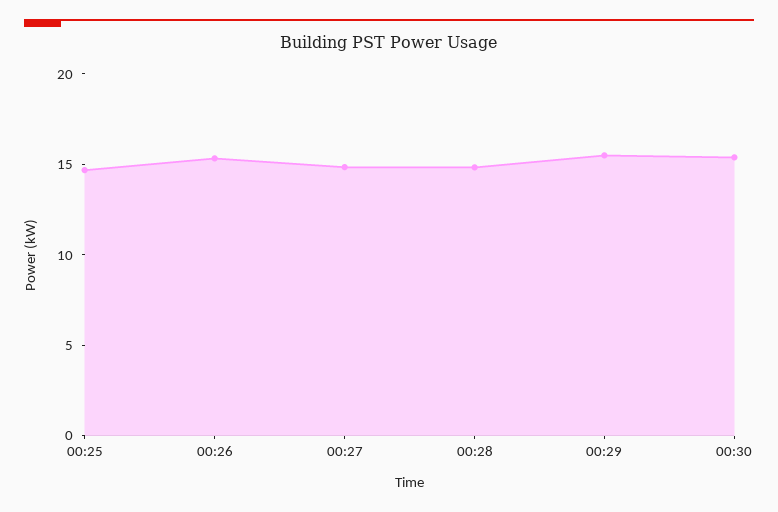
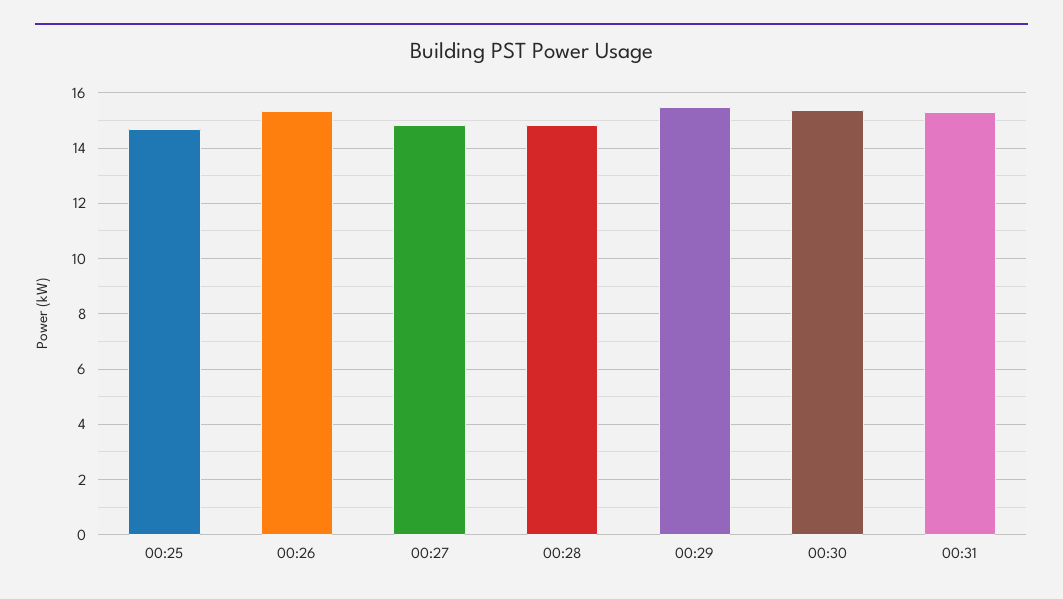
00:31: none -> 15.25

